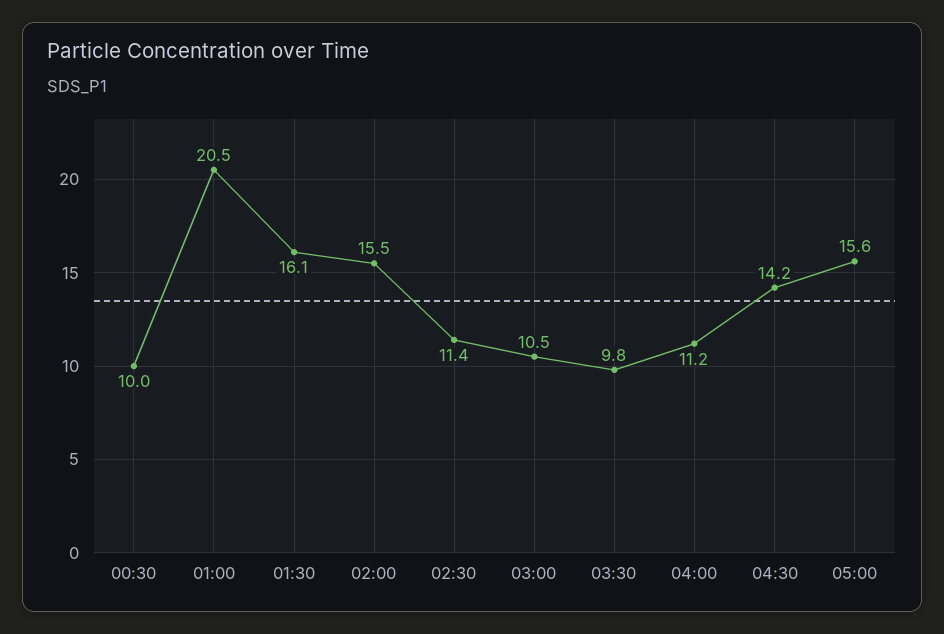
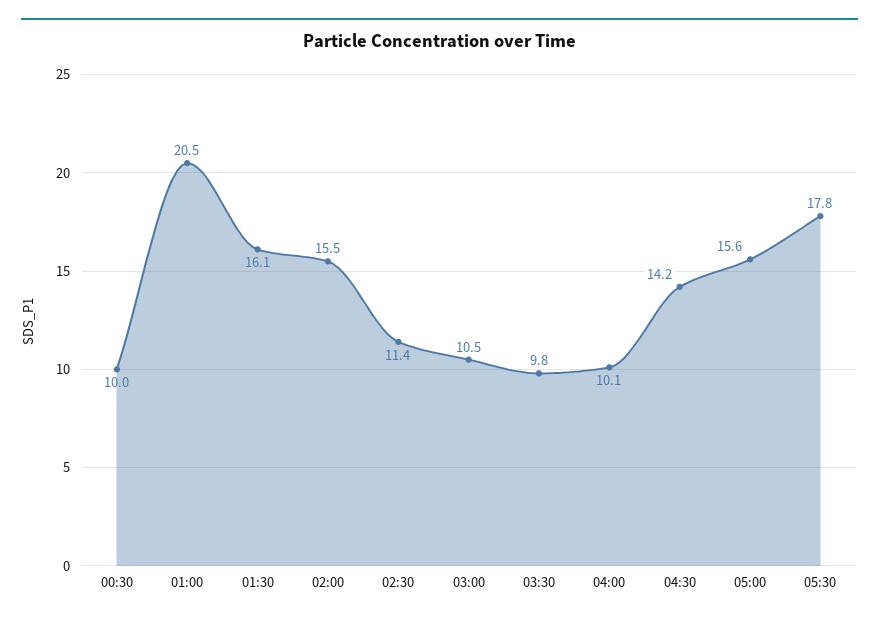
04:00: 11.2 -> 10.1
05:30: none -> 17.8

